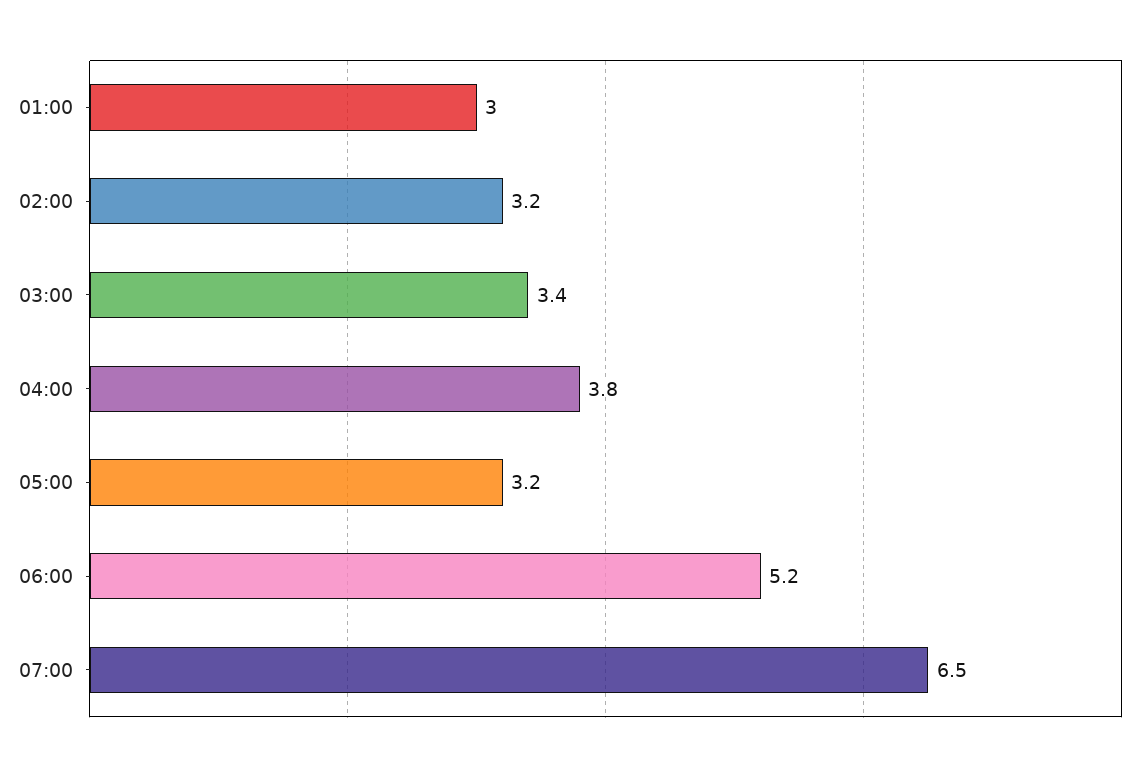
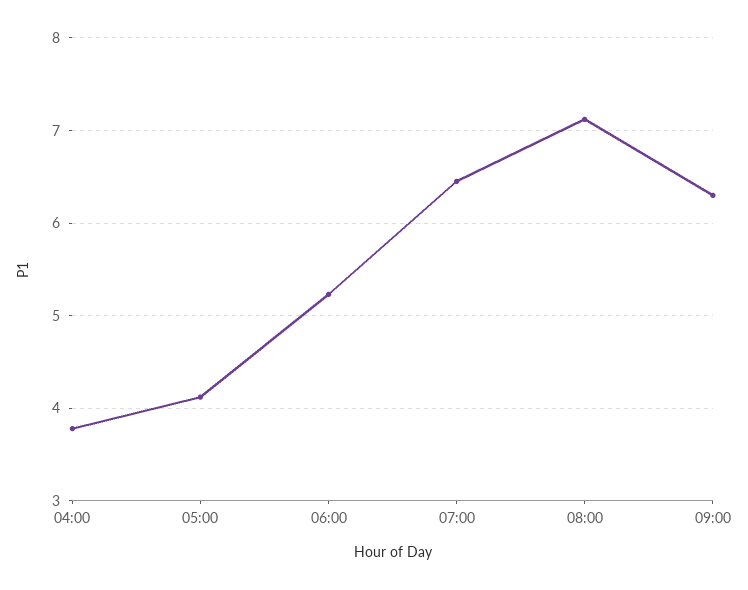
01:00: 3 -> none
02:00: 3.2 -> none
03:00: 3.4 -> none
05:00: 3.2 -> 4.1
08:00: none -> 7.1
09:00: none -> 6.3

